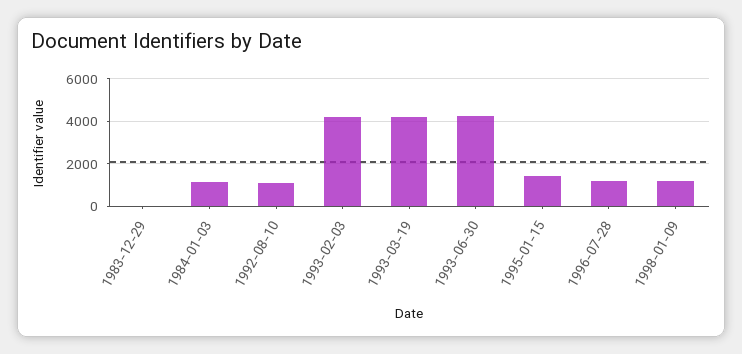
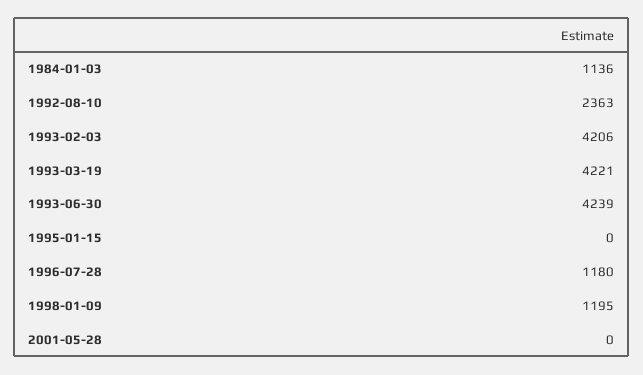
1983-12-29: 0 -> none
1992-08-10: 1000 -> 2363
1995-01-15: 1500 -> 0
2001-05-28: none -> 0

